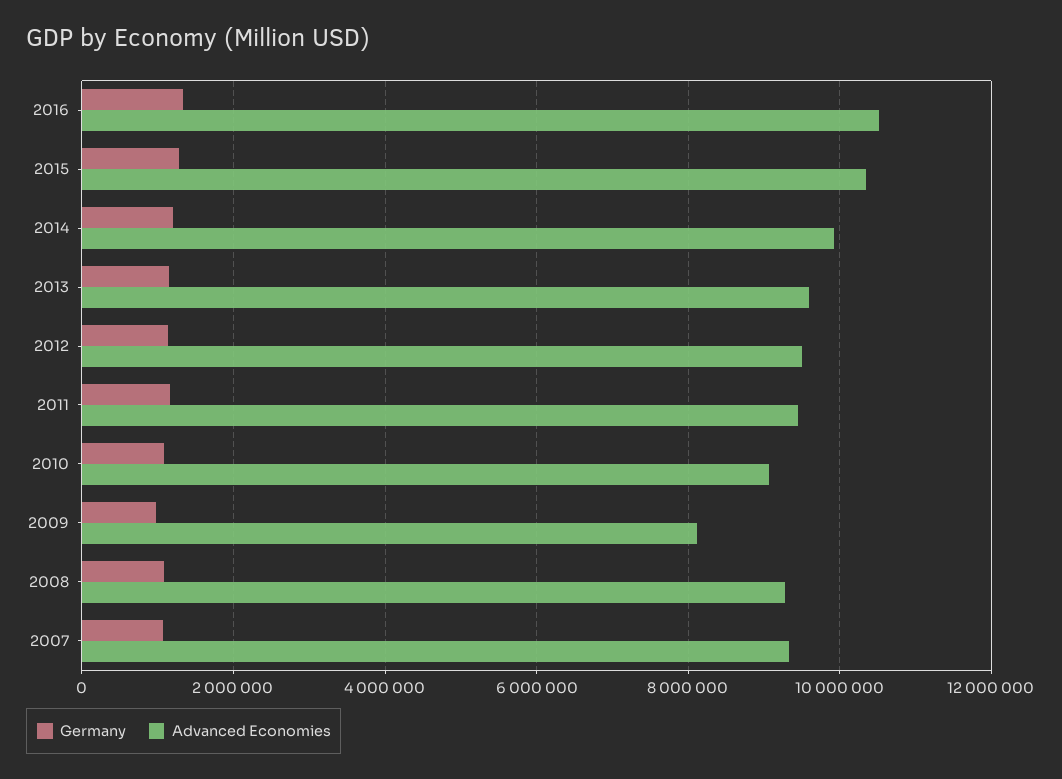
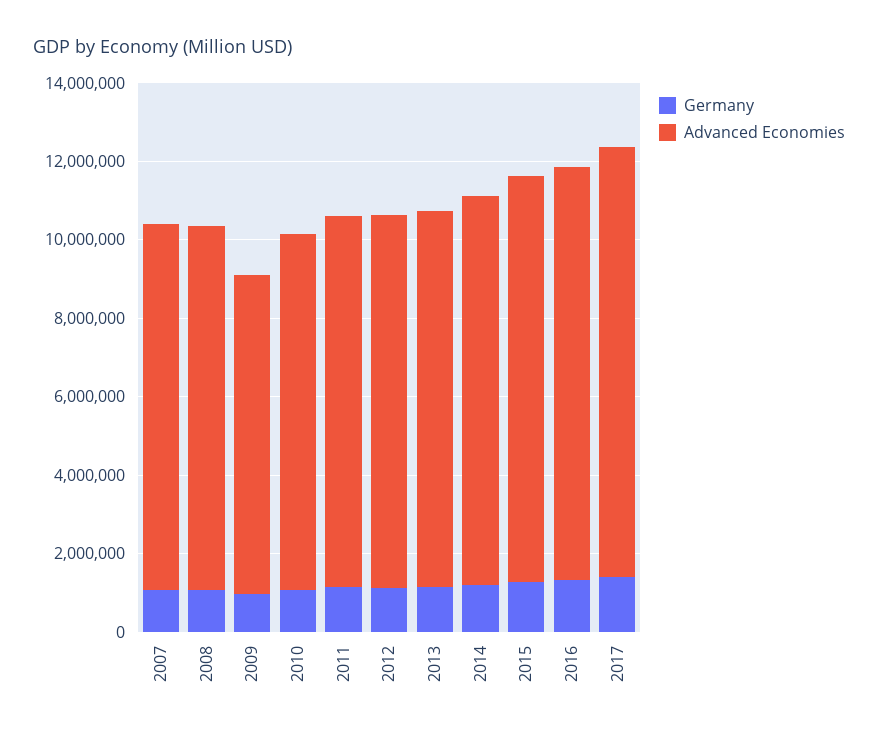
Germany, 2017: none -> 1500000
Advanced Economies, 2017: none -> 11000000

